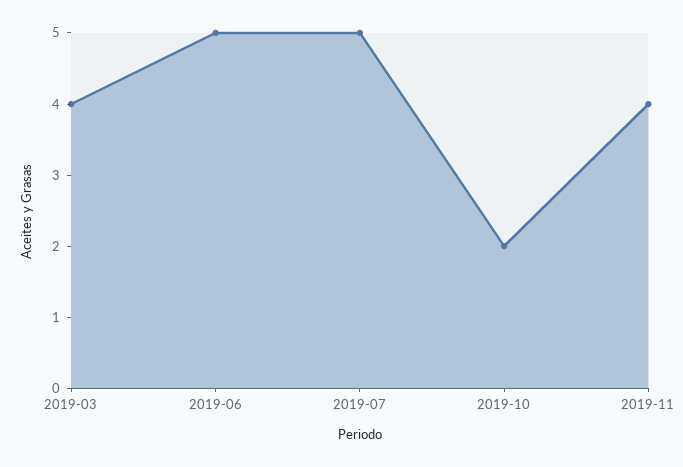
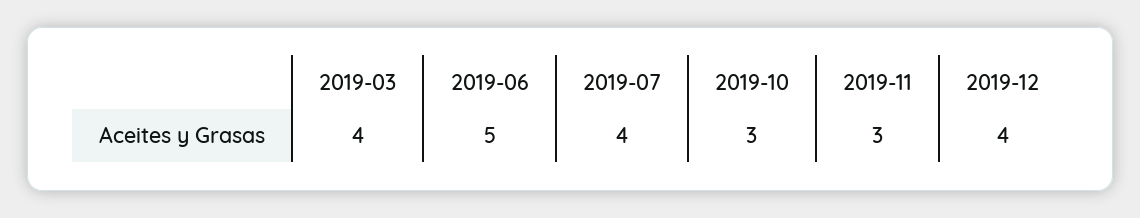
2019-07: 5 -> 4
2019-10: 2 -> 3
2019-11: 4 -> 3
2019-12: none -> 4

